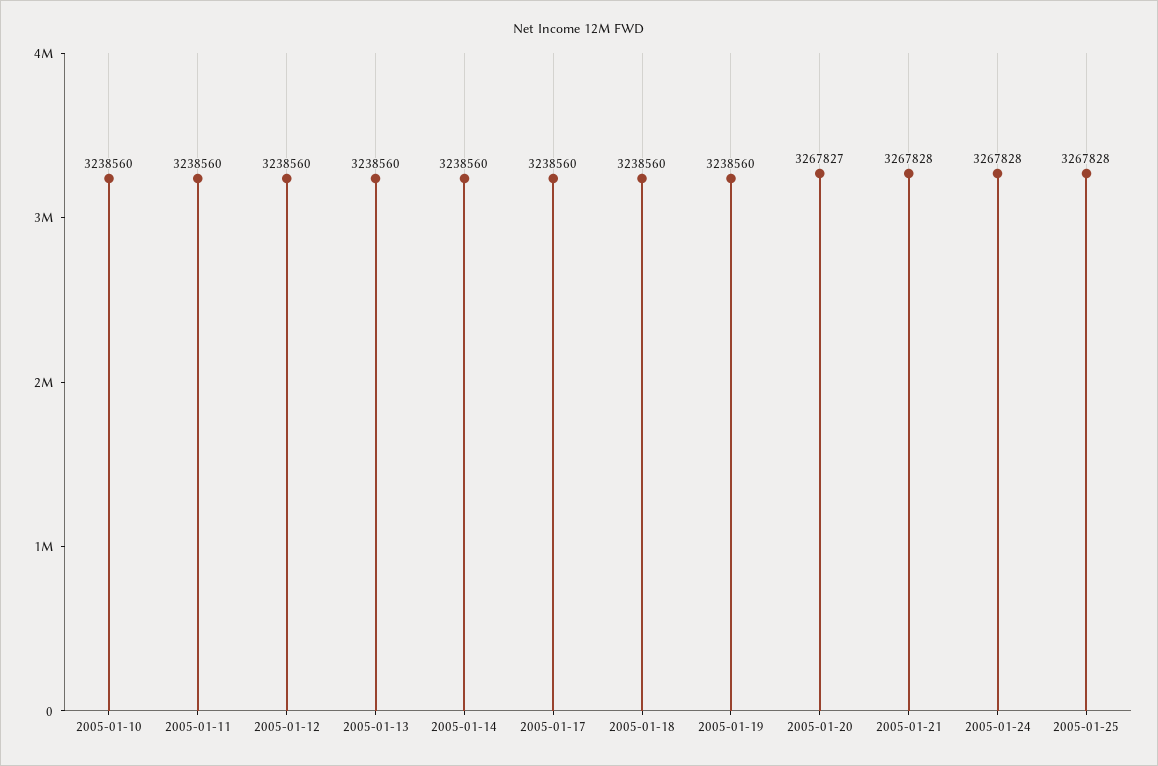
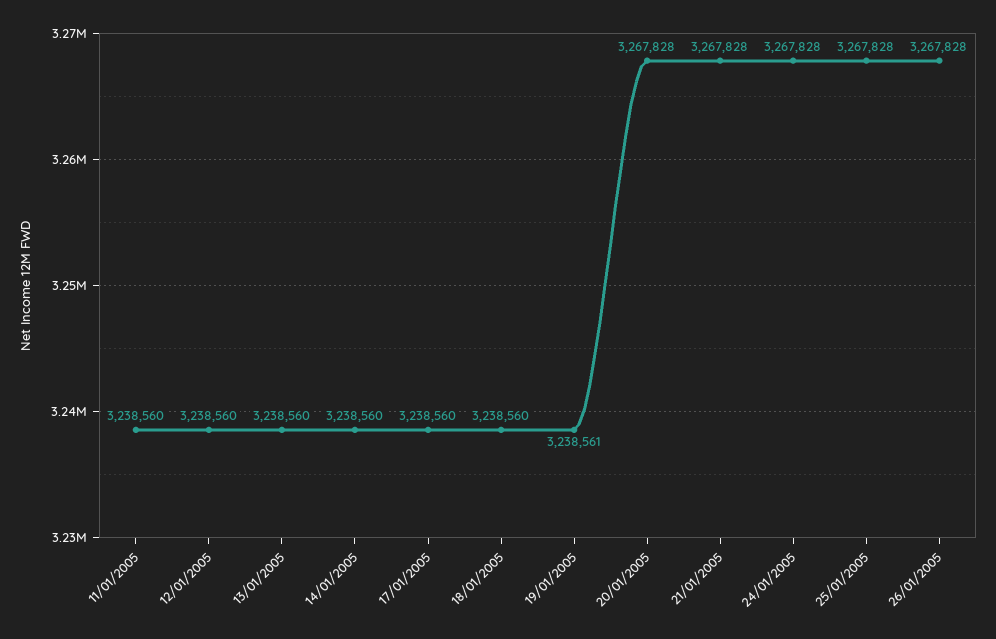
2005-01-10: 3238560 -> none
2005-01-19: 3238560 -> 3238561
2005-01-20: 3267827 -> 3267828
26/01/2005: none -> 3267828

